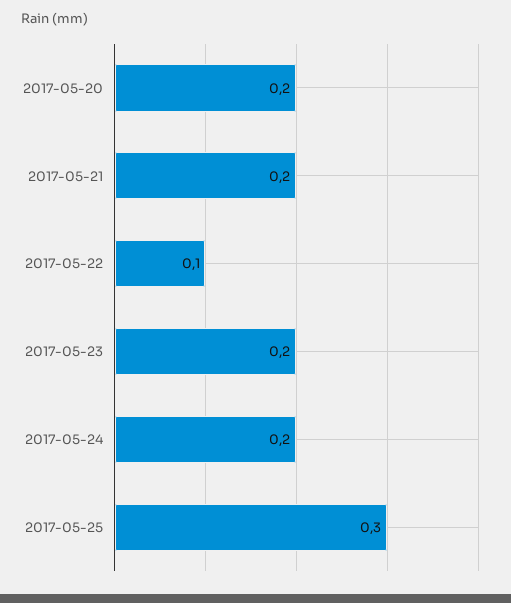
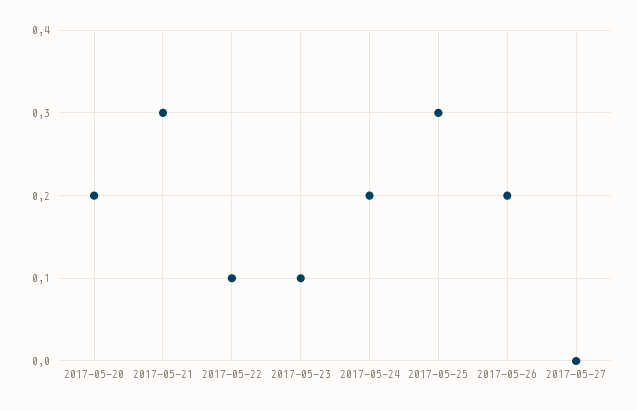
2017-05-21: 0.2 -> 0.3
2017-05-23: 0.2 -> 0.1
2017-05-26: none -> 0.2
2017-05-27: none -> 0

